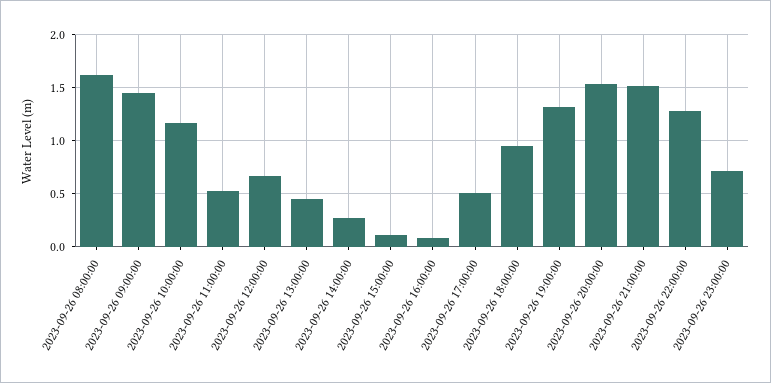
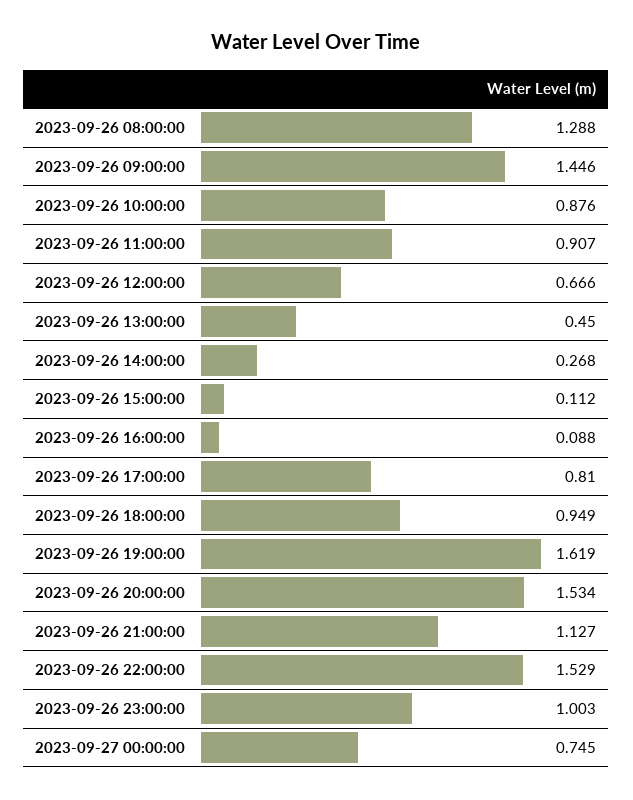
2023-09-26 08:00:00: 1.6 -> 1.288
2023-09-26 10:00:00: 1.2 -> 0.876
2023-09-26 11:00:00: 0.5 -> 0.907
2023-09-26 17:00:00: 0.5 -> 0.81
2023-09-26 19:00:00: 1.3 -> 1.619
2023-09-26 21:00:00: 1.5 -> 1.127
2023-09-26 22:00:00: 1.3 -> 1.529
2023-09-26 23:00:00: 0.7 -> 1.003
2023-09-27 00:00:00: none -> 0.745

